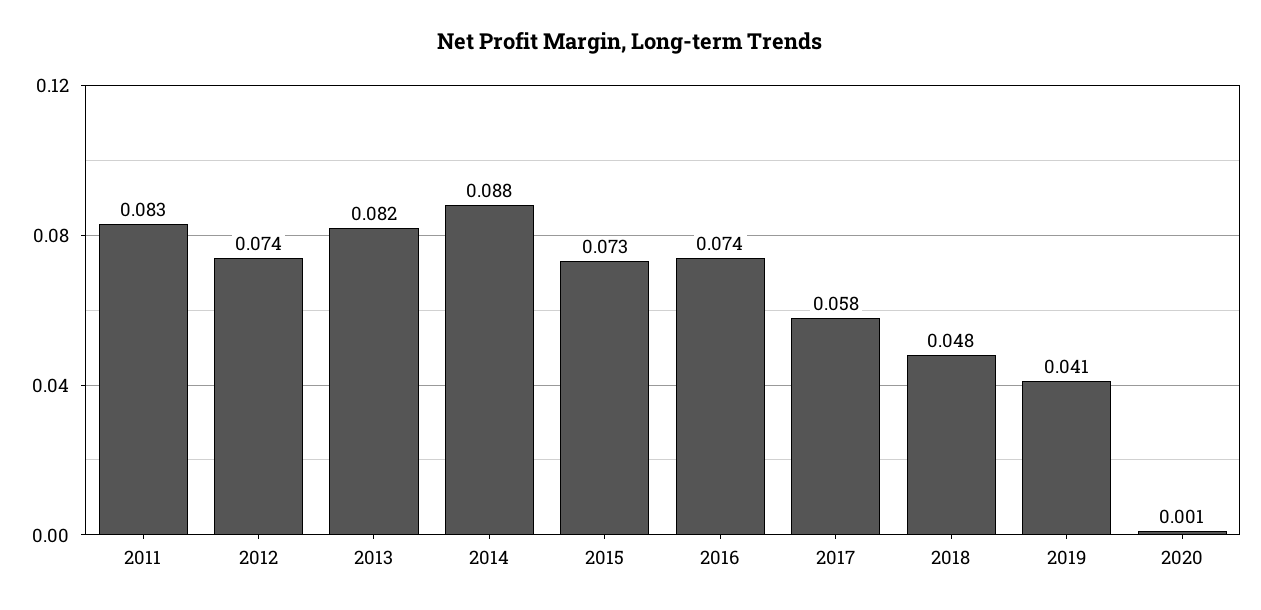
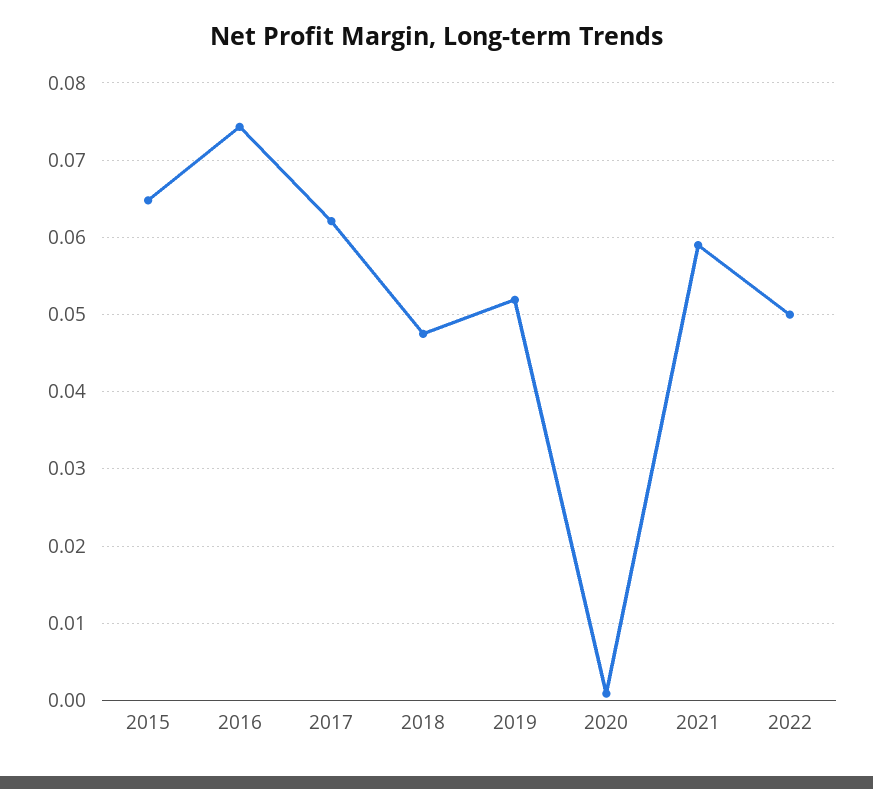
2011: 0.083 -> none
2012: 0.074 -> none
2013: 0.082 -> none
2014: 0.088 -> none
2015: 0.073 -> 0.065
2017: 0.058 -> 0.062
2019: 0.041 -> 0.052
2021: none -> 0.059
2022: none -> 0.05

